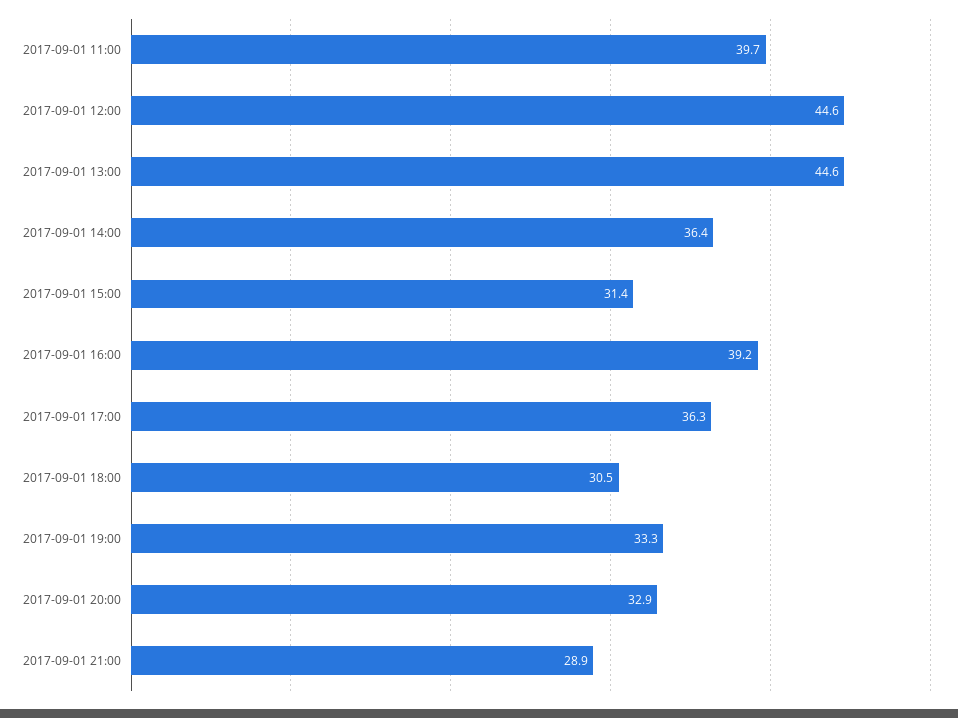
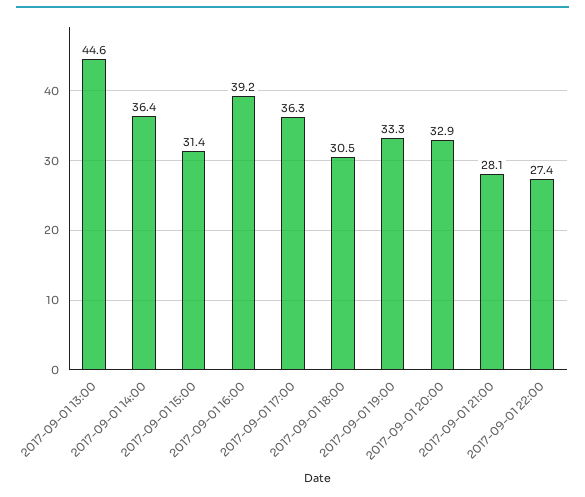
2017-09-01 11:00: 39.7 -> none
2017-09-01 12:00: 44.6 -> none
2017-09-01 21:00: 28.9 -> 28.1
2017-09-01 22:00: none -> 27.4

